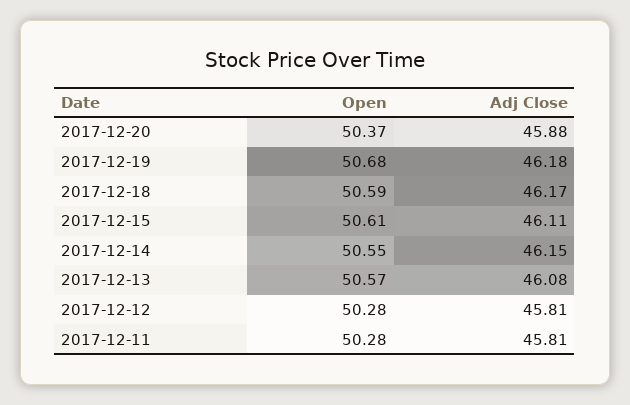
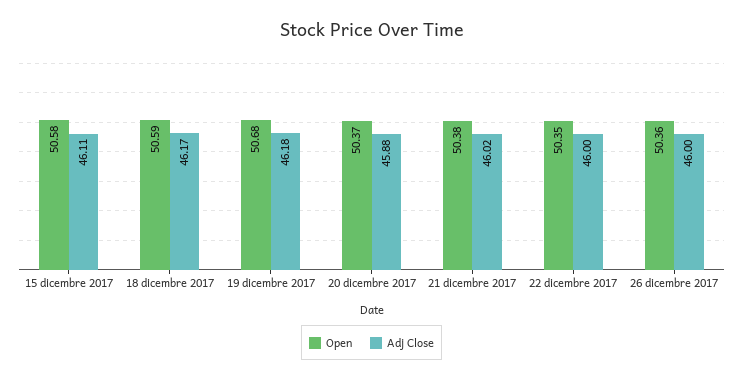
Open, 2017-12-15: 50.61 -> 50.58
Open, 2017-12-14: 50.55 -> none
Adj Close, 2017-12-14: 46.15 -> none
Open, 2017-12-13: 50.57 -> none
Adj Close, 2017-12-13: 46.08 -> none
Open, 2017-12-12: 50.28 -> none
Adj Close, 2017-12-12: 45.81 -> none
Open, 2017-12-11: 50.28 -> none
Adj Close, 2017-12-11: 45.81 -> none
Open, 21 dicembre 2017: none -> 50.38
Adj Close, 21 dicembre 2017: none -> 46.02
Open, 22 dicembre 2017: none -> 50.35
Adj Close, 22 dicembre 2017: none -> 46
Open, 26 dicembre 2017: none -> 50.36
Adj Close, 26 dicembre 2017: none -> 46

